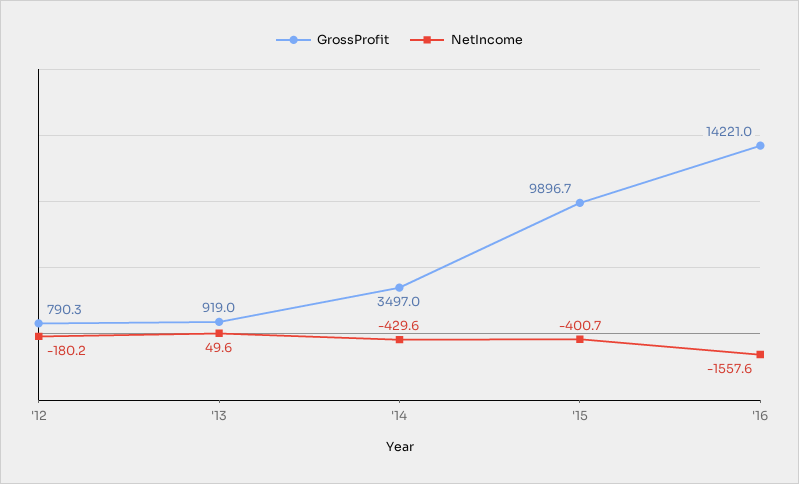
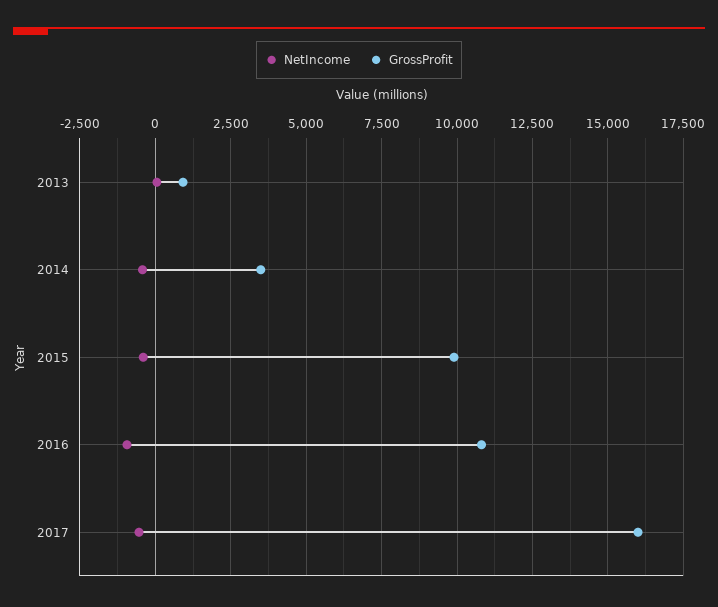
GrossProfit, '12: 790.3 -> none
NetIncome, '12: -180.2 -> none
GrossProfit, '16: 14221 -> 10750
NetIncome, '16: -1557.6 -> -1000
NetIncome, 2017: none -> -500
GrossProfit, 2017: none -> 16000

